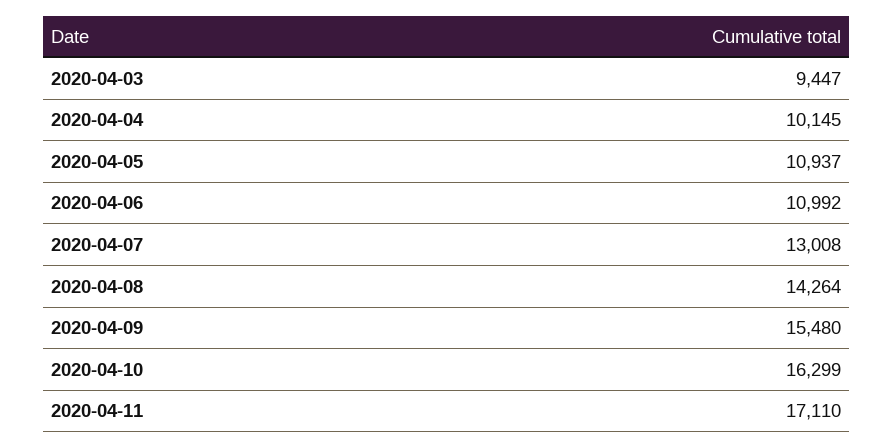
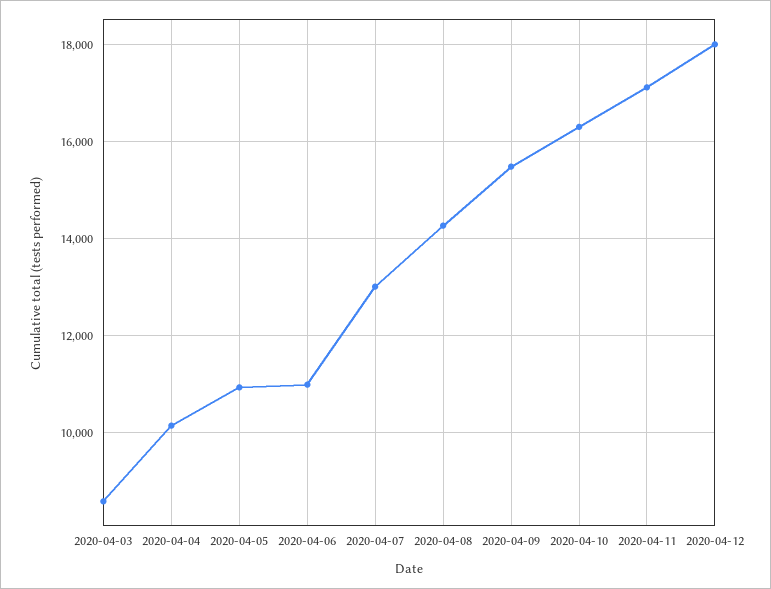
2020-04-03: 9447 -> 8600
2020-04-12: none -> 18000

